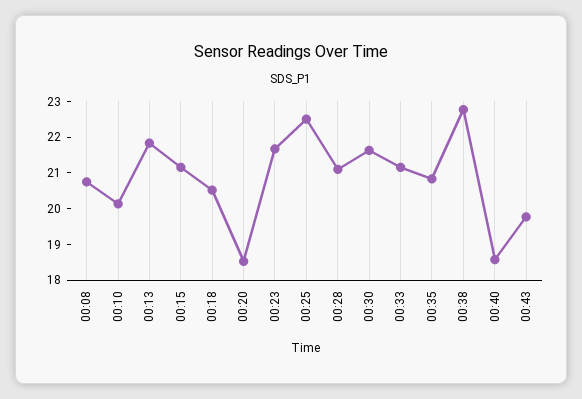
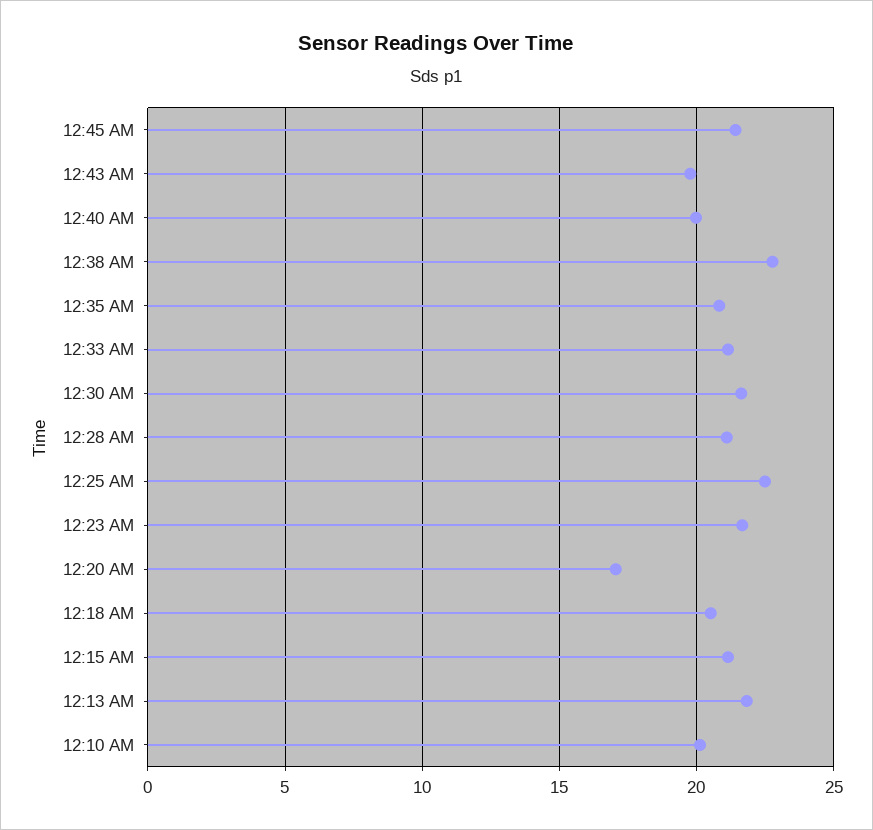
00:08: 20.75 -> none
00:20: 18.5 -> 17
00:40: 18.5 -> 20
12:45 AM: none -> 21.5

